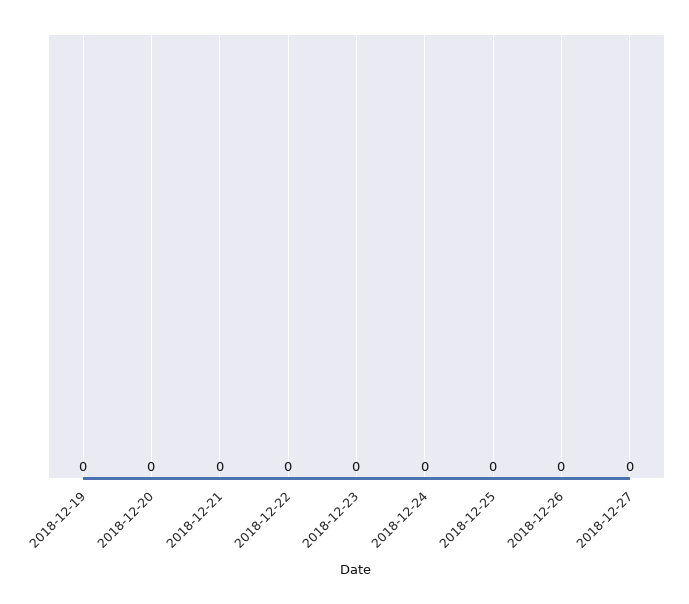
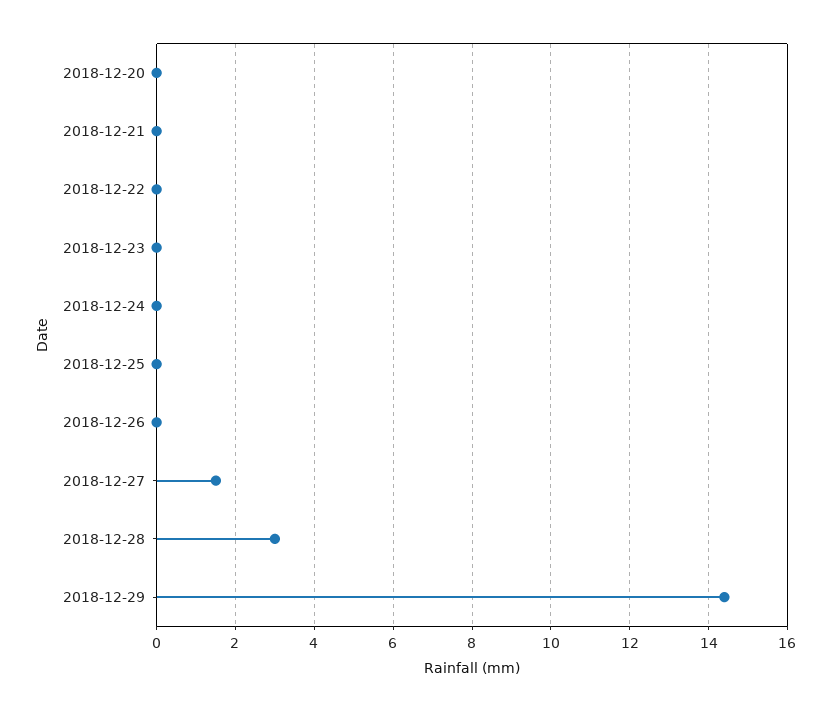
2018-12-19: 0 -> none
2018-12-27: 0 -> 1.5
2018-12-28: none -> 3
2018-12-29: none -> 14.5

